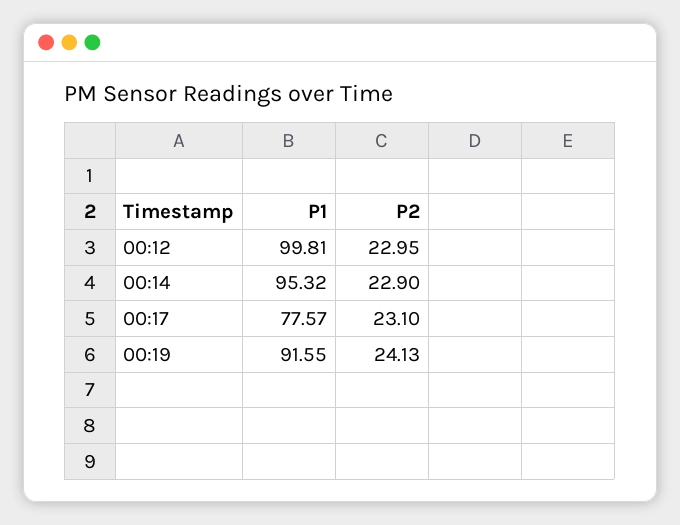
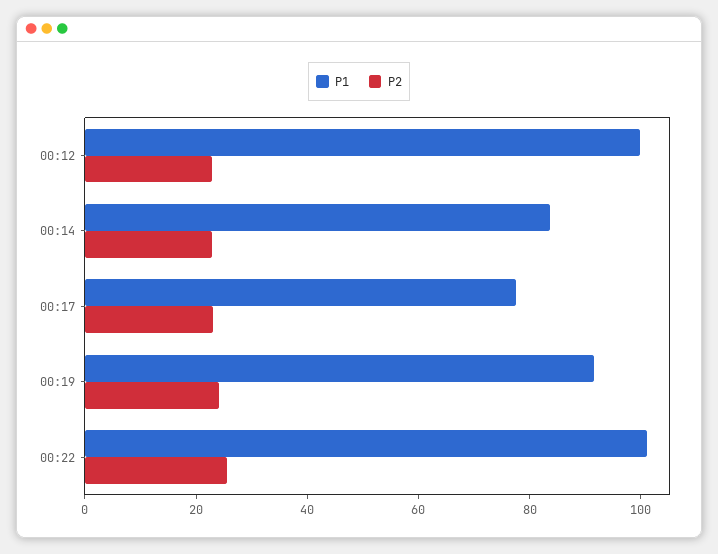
P1, 00:14: 95.32 -> 85
P1, 00:22: none -> 100
P2, 00:22: none -> 25

